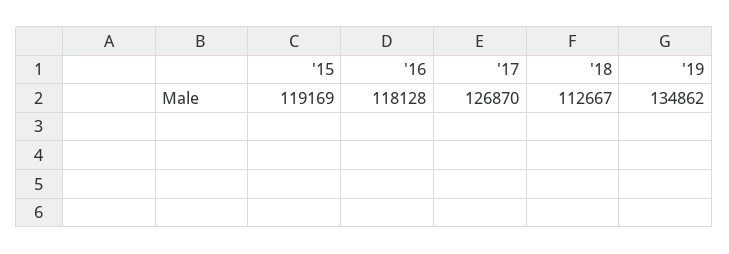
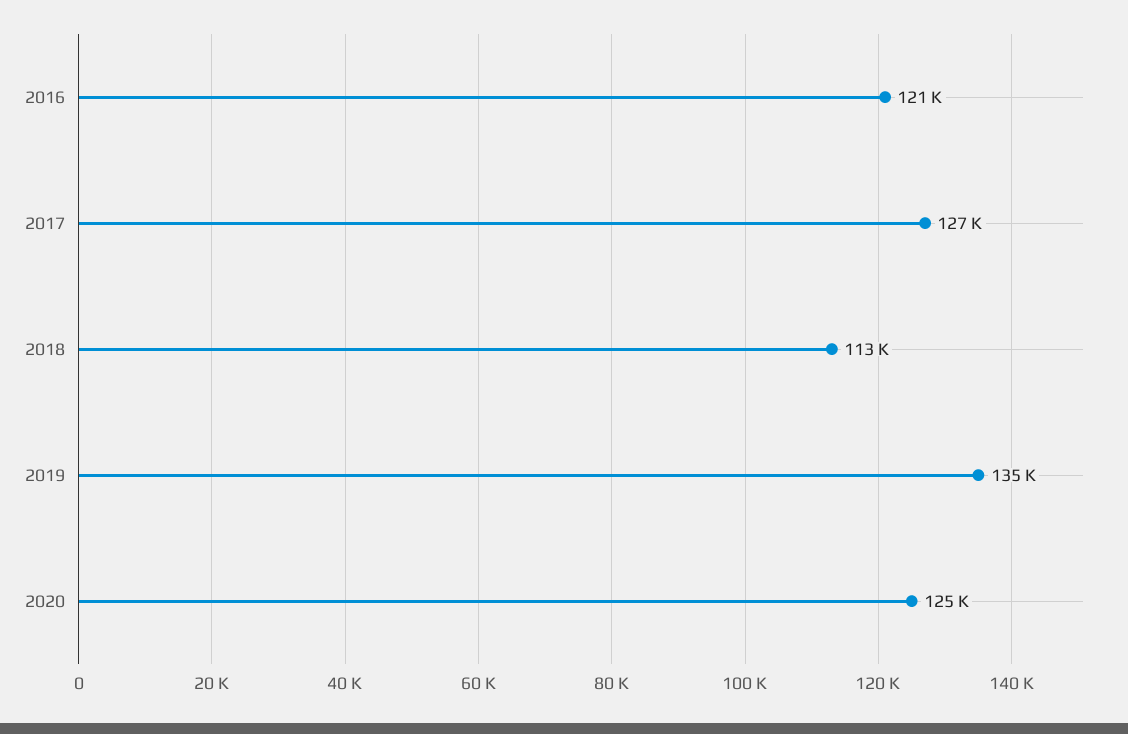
'15: 119169 -> none
'16: 118128 -> 121000
2020: none -> 125000

